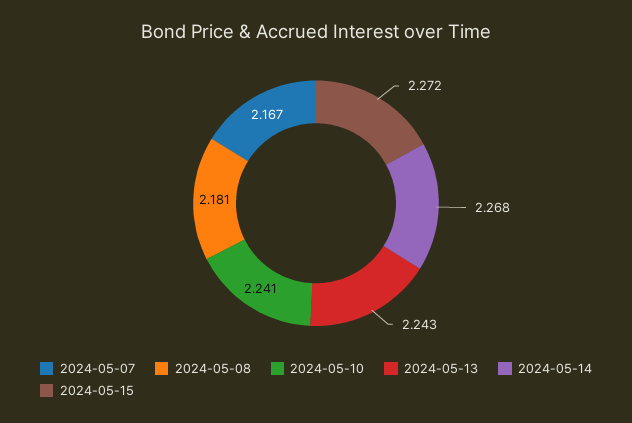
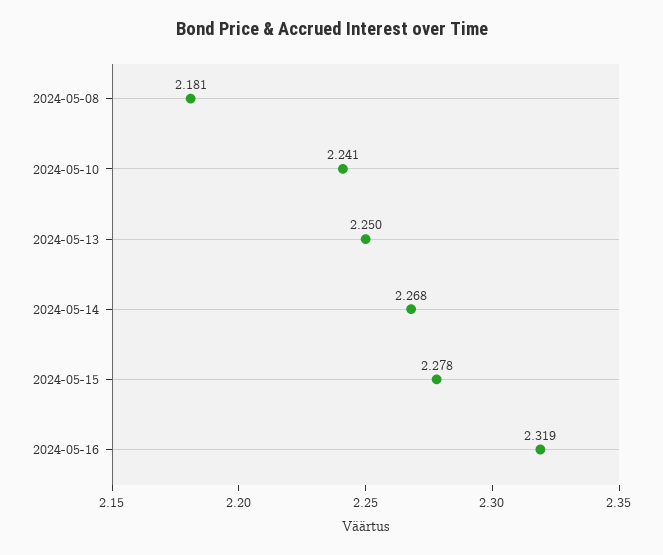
2024-05-07: 2.167 -> none
2024-05-13: 2.243 -> 2.25
2024-05-15: 2.272 -> 2.278
2024-05-16: none -> 2.319

